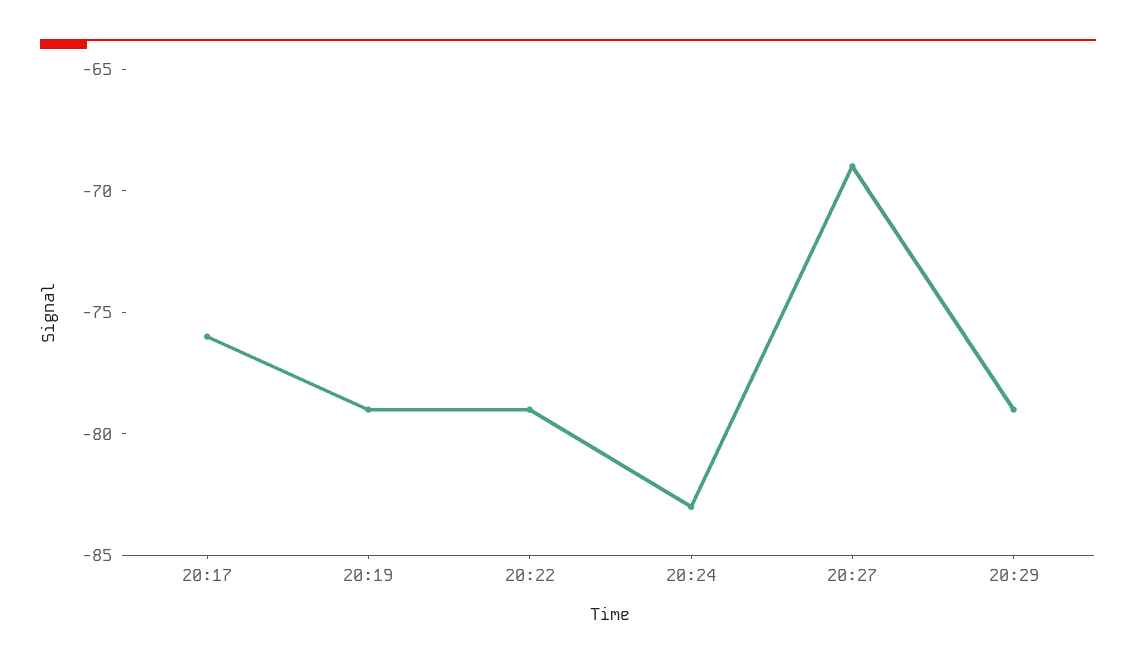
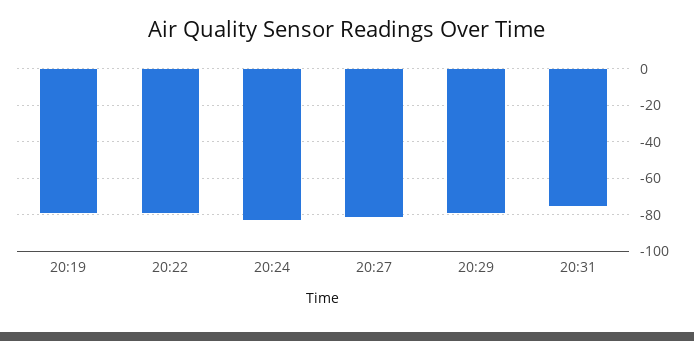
20:17: -76 -> none
20:27: -69 -> -80
20:31: none -> -75

